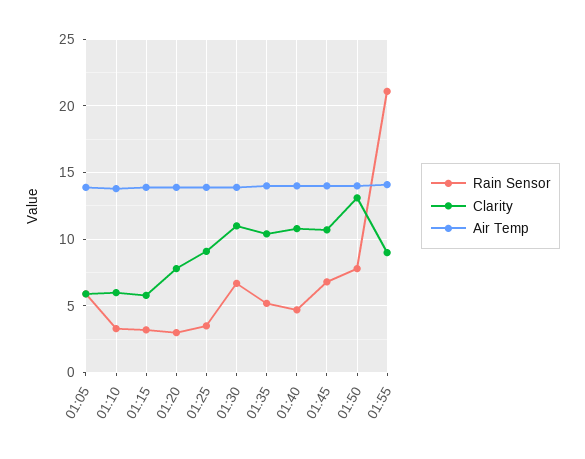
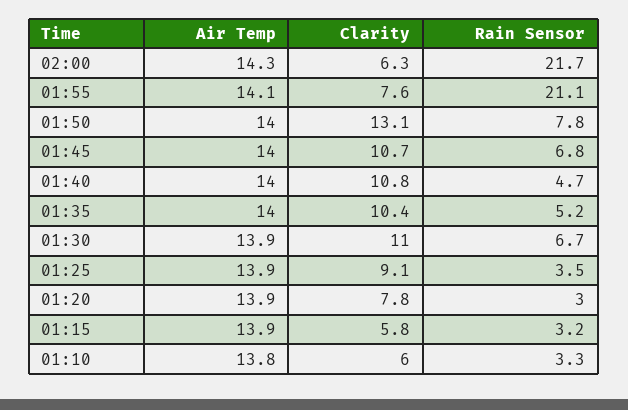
Rain Sensor, 01:05: 6 -> none
Clarity, 01:05: 6 -> none
Air Temp, 01:05: 14 -> none
Clarity, 01:55: 9 -> 7.6
Air Temp, 02:00: none -> 14.3
Clarity, 02:00: none -> 6.3
Rain Sensor, 02:00: none -> 21.7

